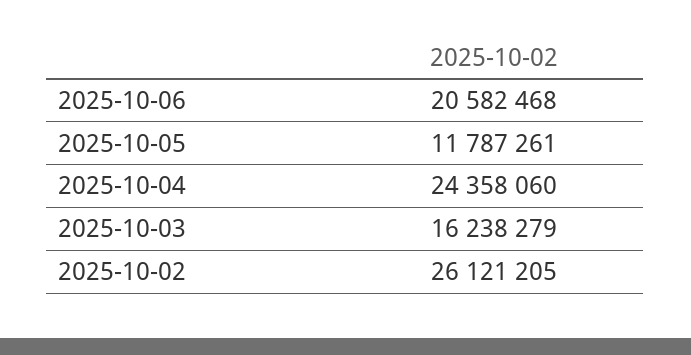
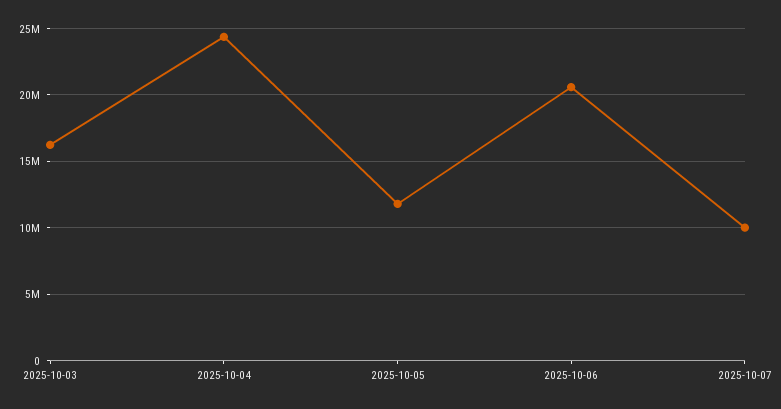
2025-10-02: 26121205 -> none
2025-10-07: none -> 10000000

